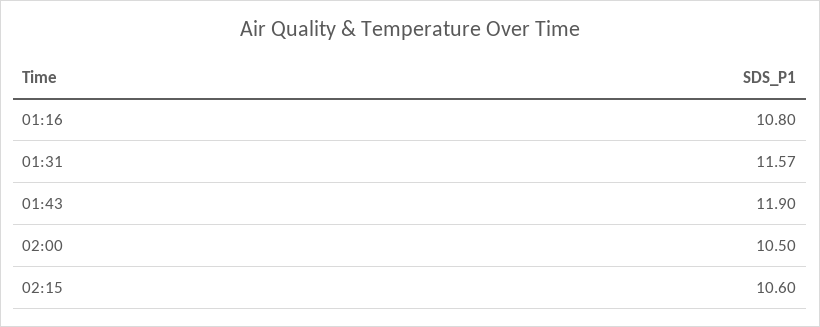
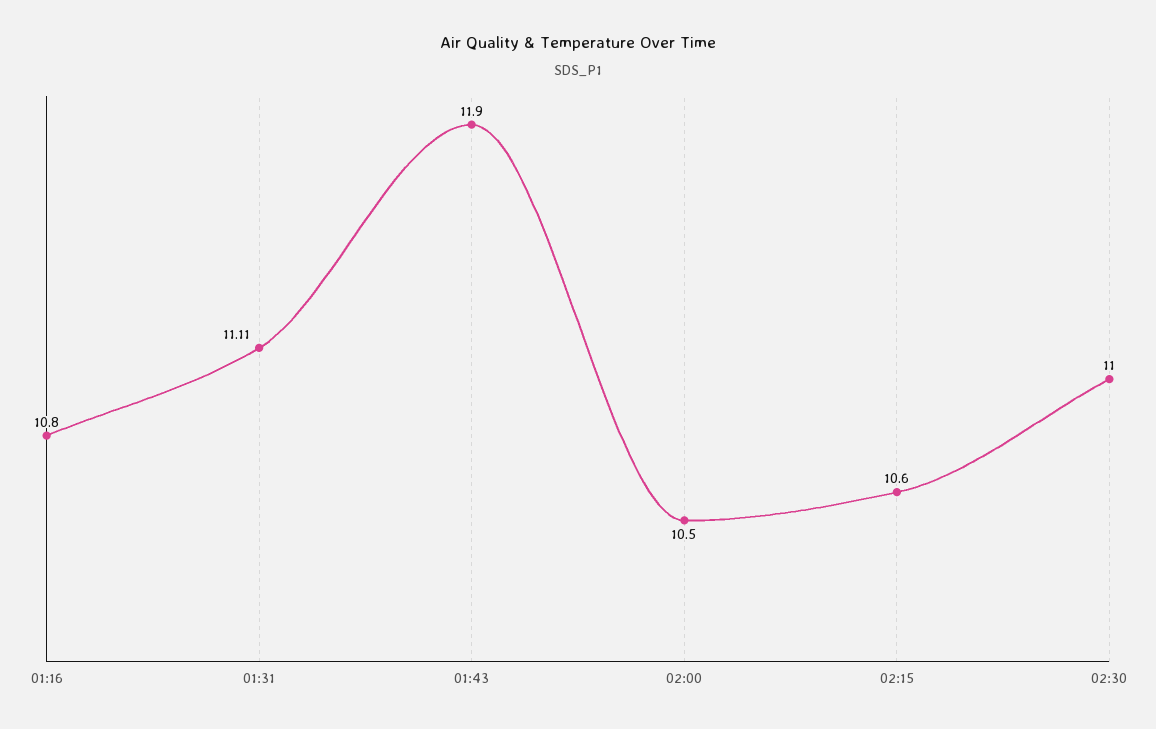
01:31: 11.57 -> 11.11
02:30: none -> 11

